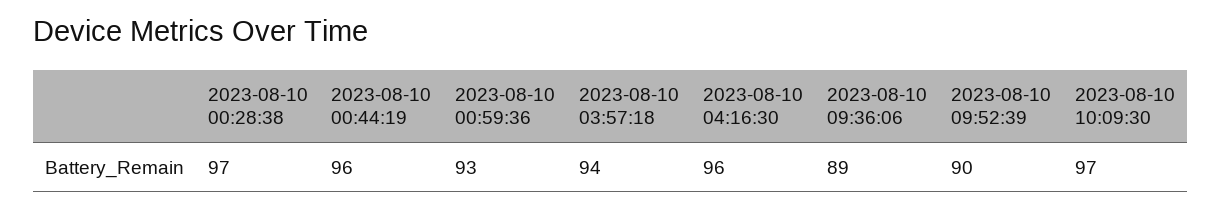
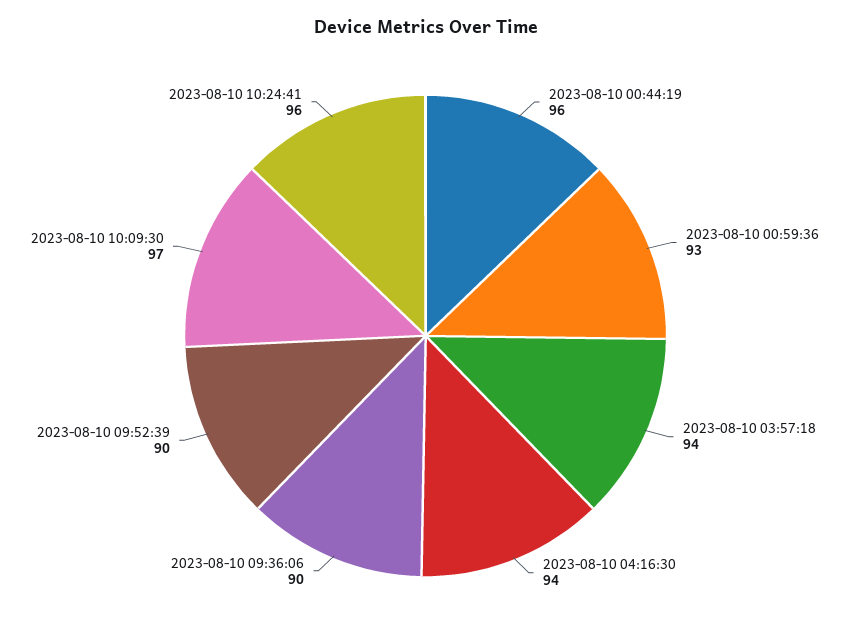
2023-08-10 00:28:38: 97 -> none
2023-08-10 04:16:30: 96 -> 94
2023-08-10 09:36:06: 89 -> 90
2023-08-10 10:24:41: none -> 96

